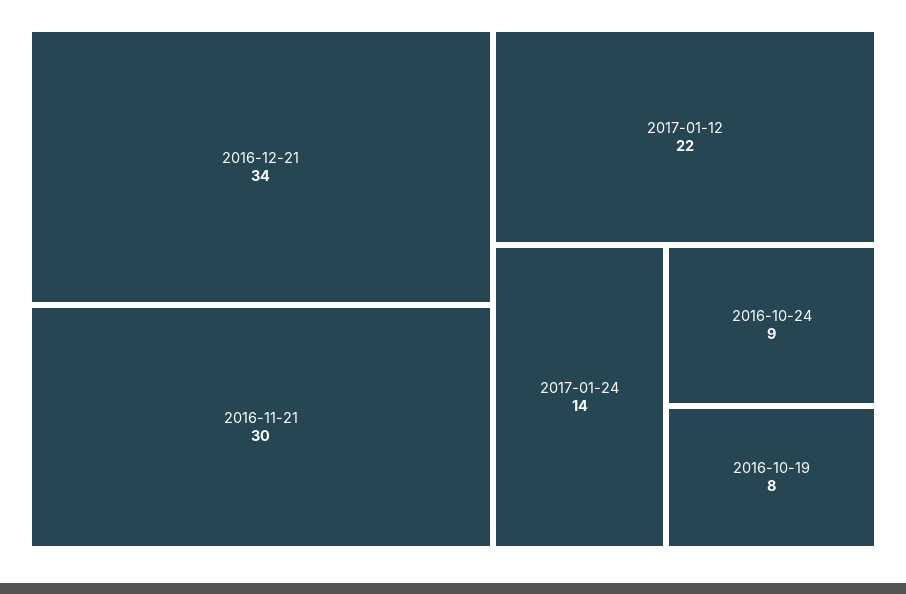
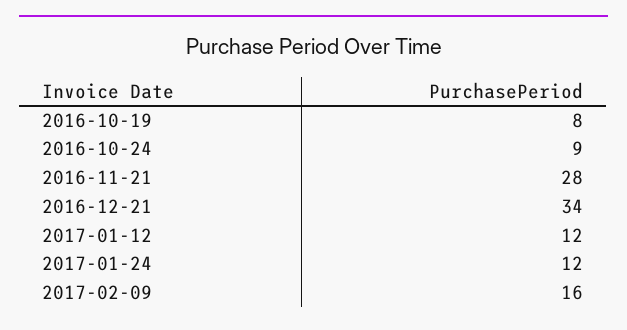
2016-11-21: 30 -> 28
2017-01-12: 22 -> 12
2017-01-24: 14 -> 12
2017-02-09: none -> 16

